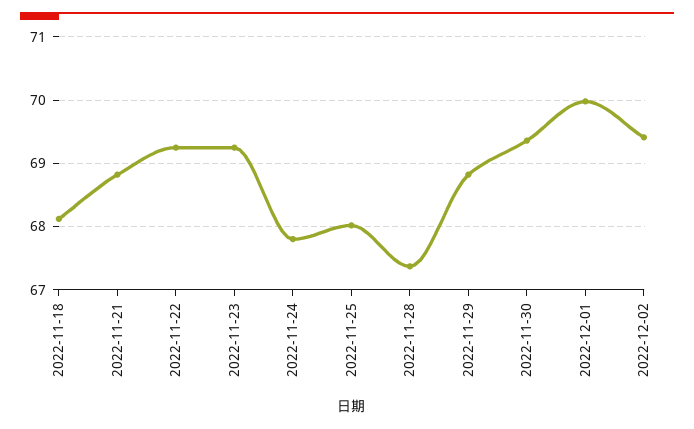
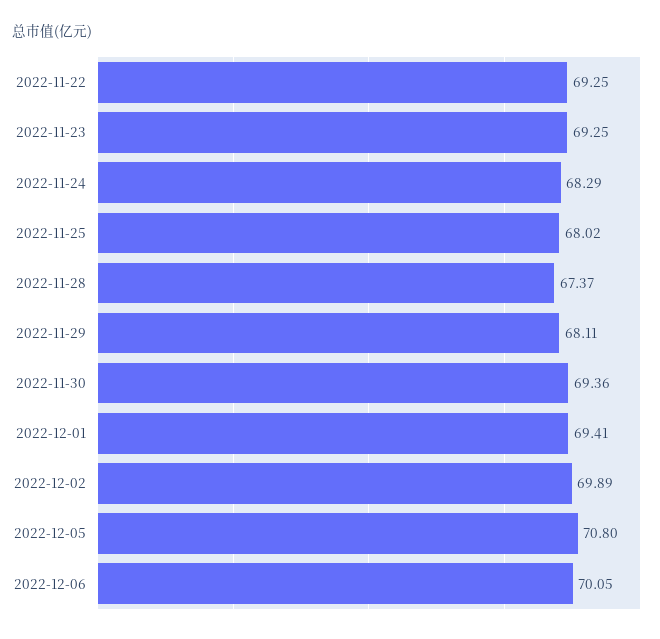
2022-11-18: 68.1 -> none
2022-11-21: 68.8 -> none
2022-11-24: 67.8 -> 68.29
2022-11-29: 68.8 -> 68.11
2022-12-01: 70 -> 69.41
2022-12-02: 69.4 -> 69.89
2022-12-05: none -> 70.8
2022-12-06: none -> 70.05

